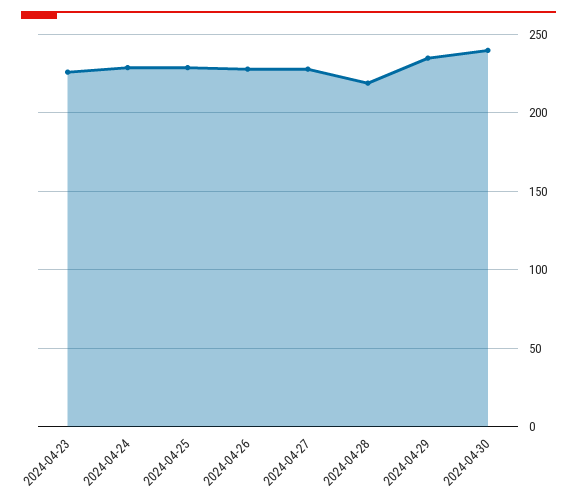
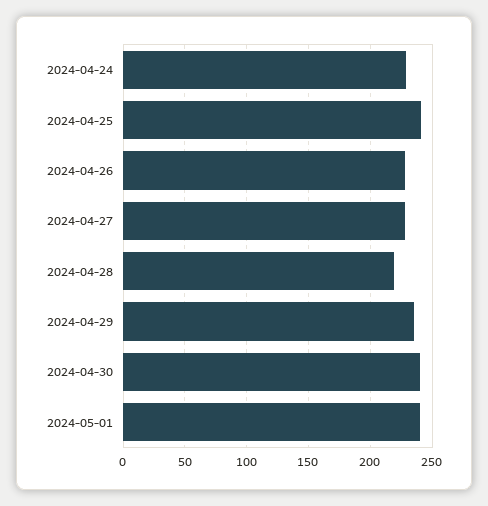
2024-04-23: 225 -> none
2024-04-25: 230 -> 240
2024-05-01: none -> 240

